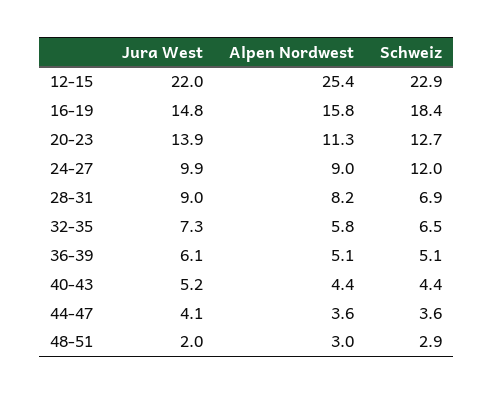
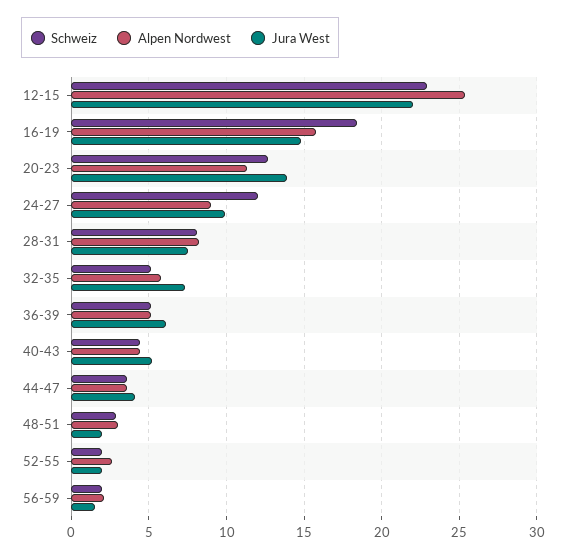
Jura West, 28-31: 9 -> 7.5
Schweiz, 28-31: 6.9 -> 8
Schweiz, 32-35: 6.5 -> 5
Schweiz, 52-55: none -> 2
Alpen Nordwest, 52-55: none -> 2.5
Jura West, 52-55: none -> 2
Schweiz, 56-59: none -> 2
Alpen Nordwest, 56-59: none -> 2
Jura West, 56-59: none -> 1.5

